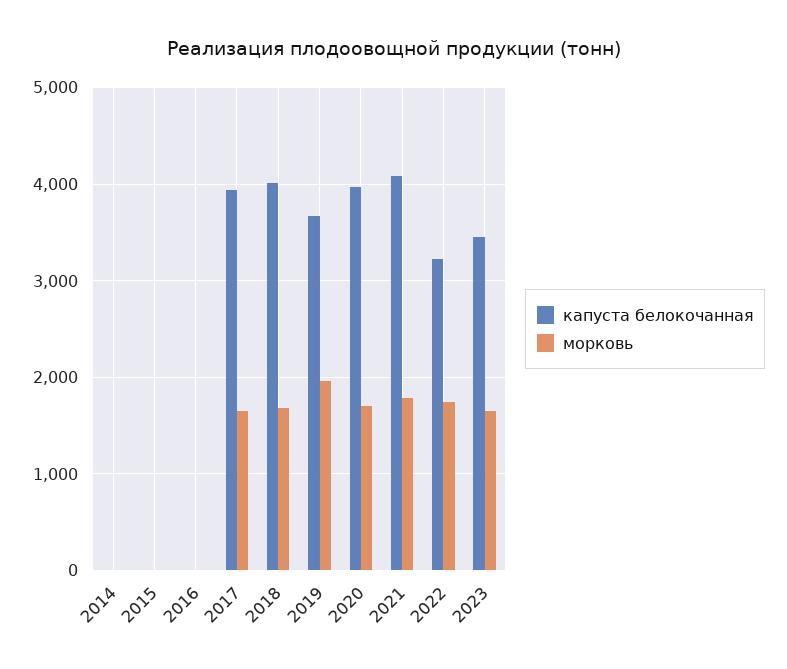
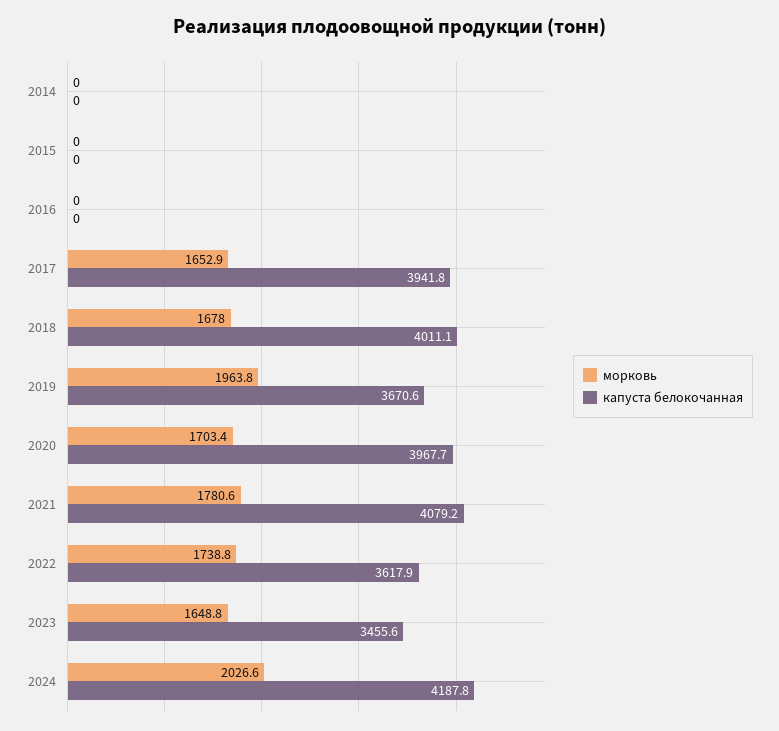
капуста белокочанная, 2022: 3200 -> 3617.9
морковь, 2024: none -> 2026.6
капуста белокочанная, 2024: none -> 4187.8

